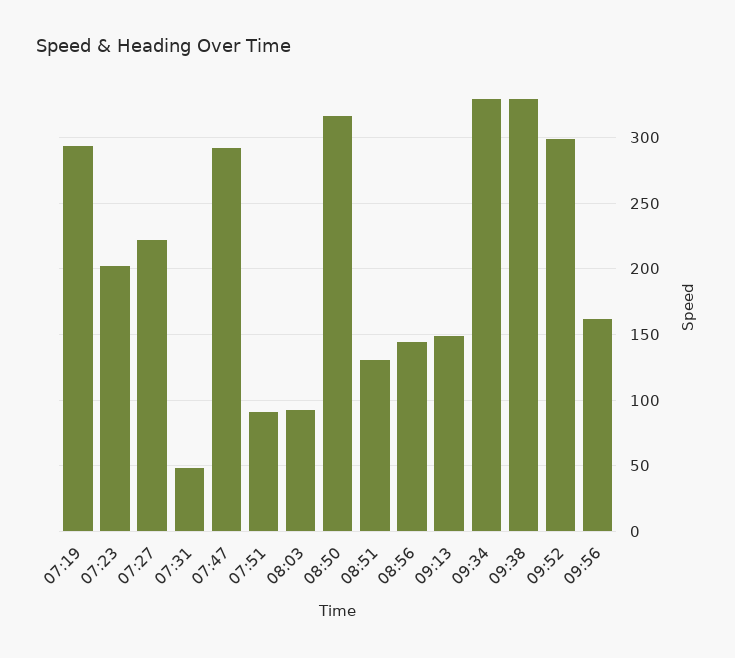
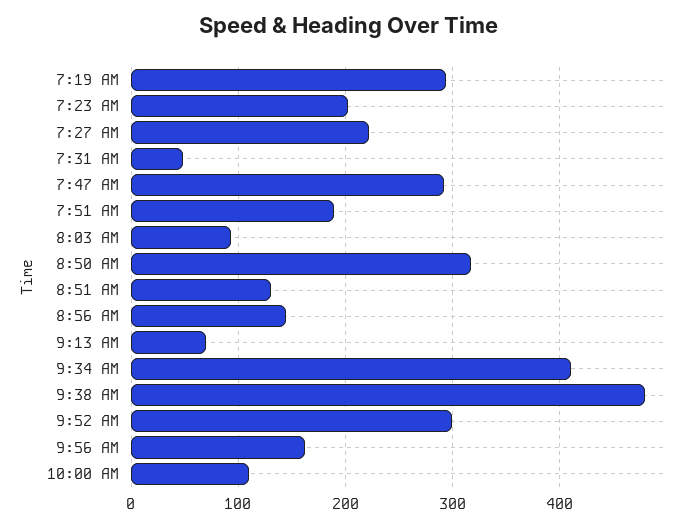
07:51: 90 -> 190
09:13: 150 -> 70
09:34: 330 -> 410
09:38: 330 -> 480
10:00 AM: none -> 110

